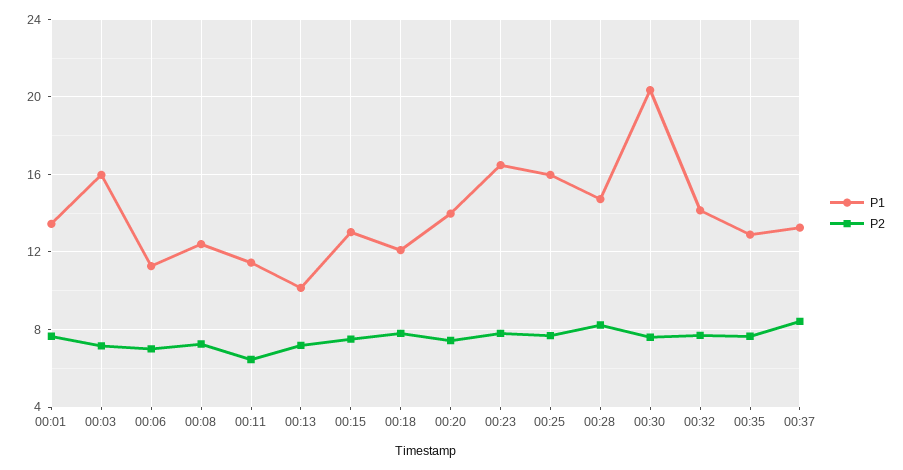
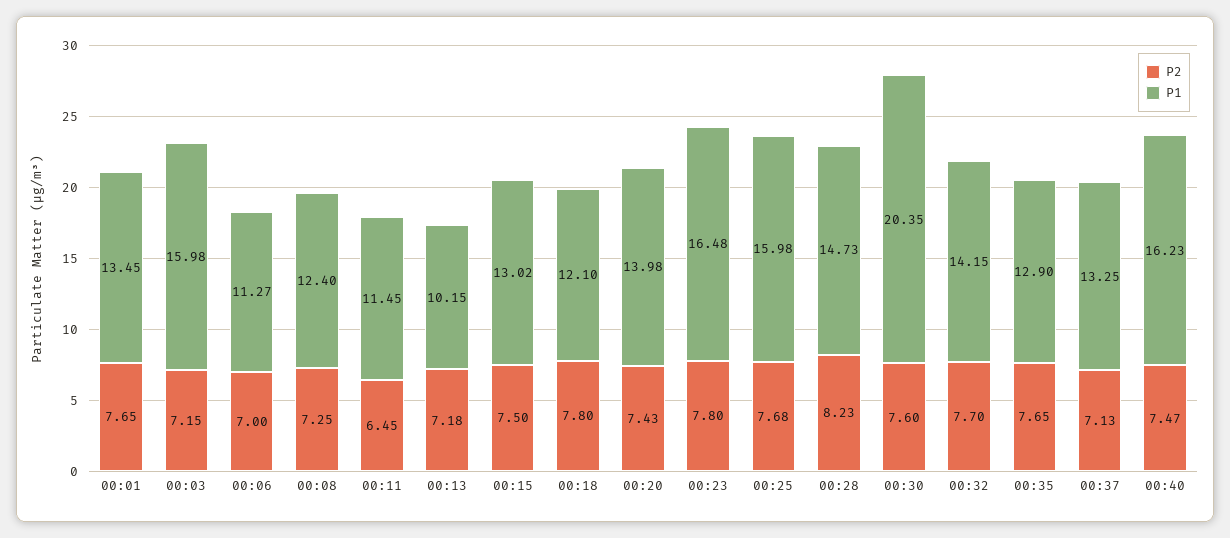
P2, 00:37: 8.5 -> 7.13
P2, 00:40: none -> 7.47
P1, 00:40: none -> 16.23

